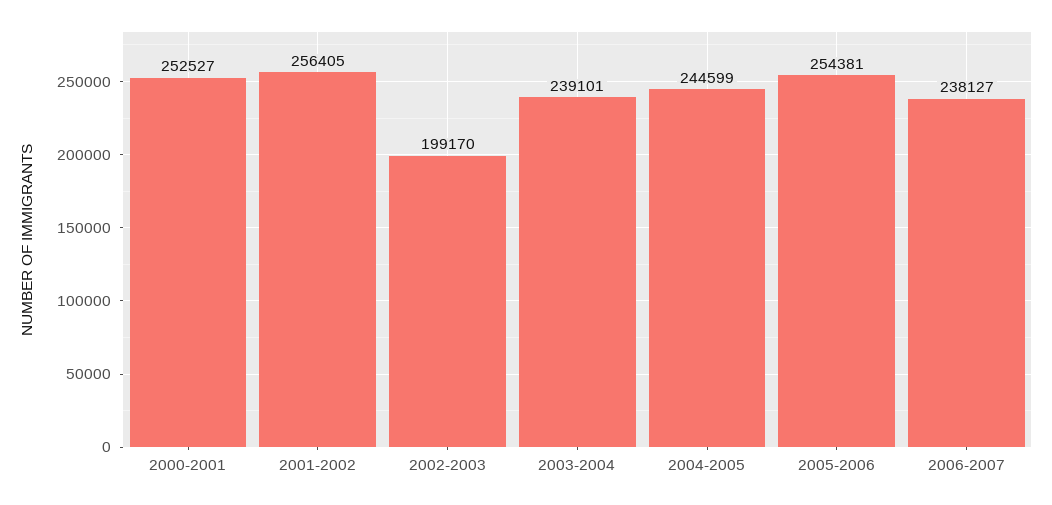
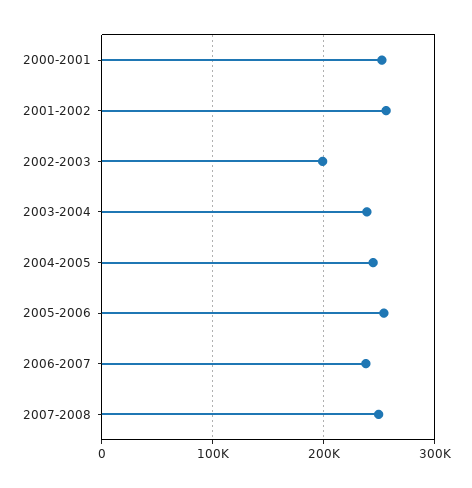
2007-2008: none -> 250000

